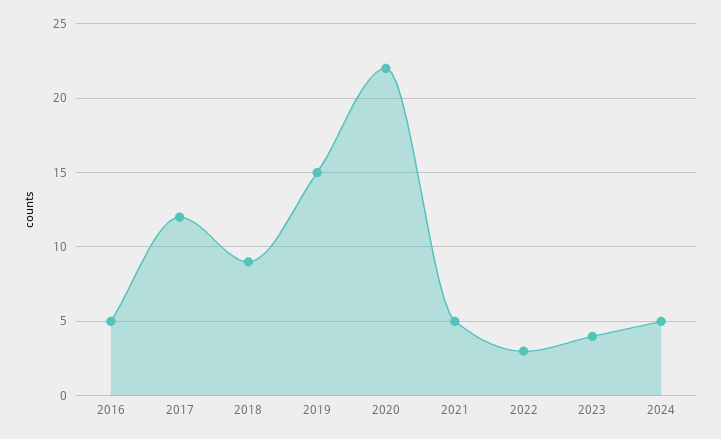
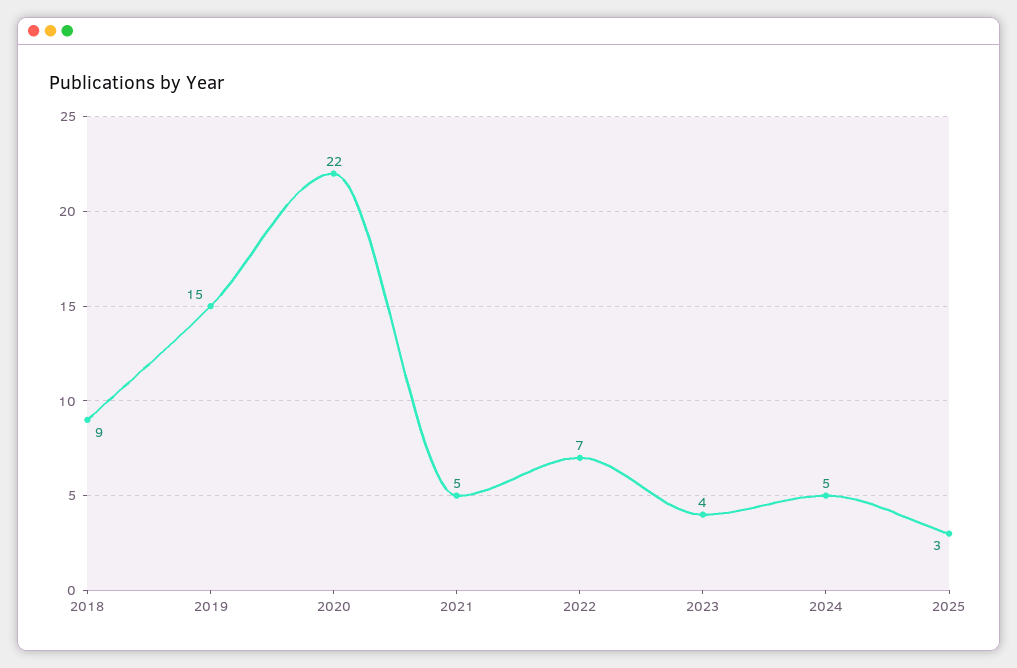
2016: 5 -> none
2017: 12 -> none
2022: 3 -> 7
2025: none -> 3

